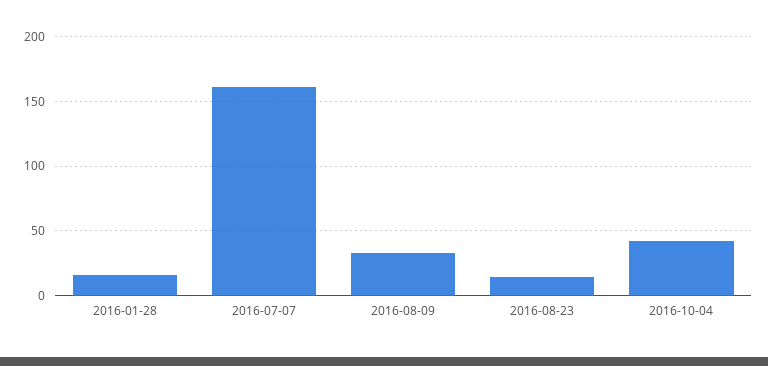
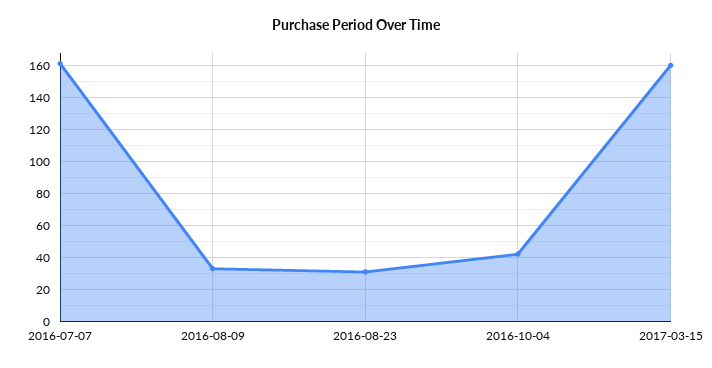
2016-01-28: 15 -> none
2016-08-23: 15 -> 30
2017-03-15: none -> 160

